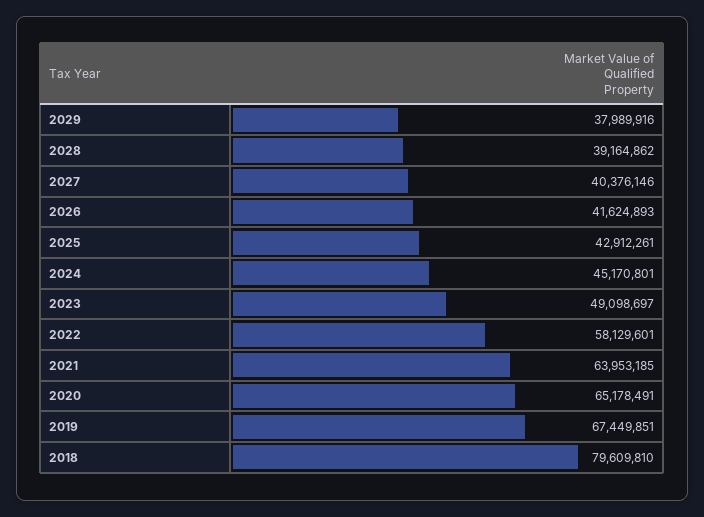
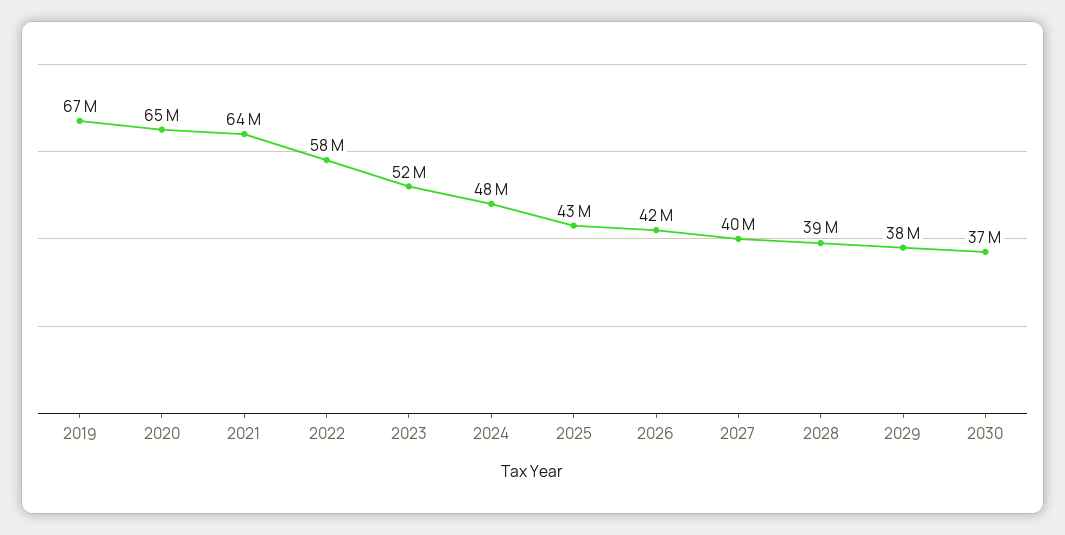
2024: 45170801 -> 48000000
2023: 49098697 -> 52000000
2018: 79609810 -> none
2030: none -> 37000000

